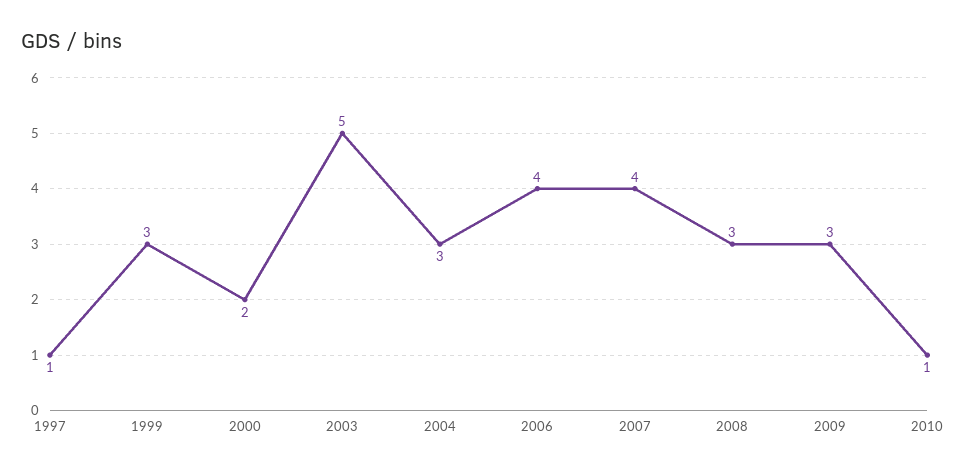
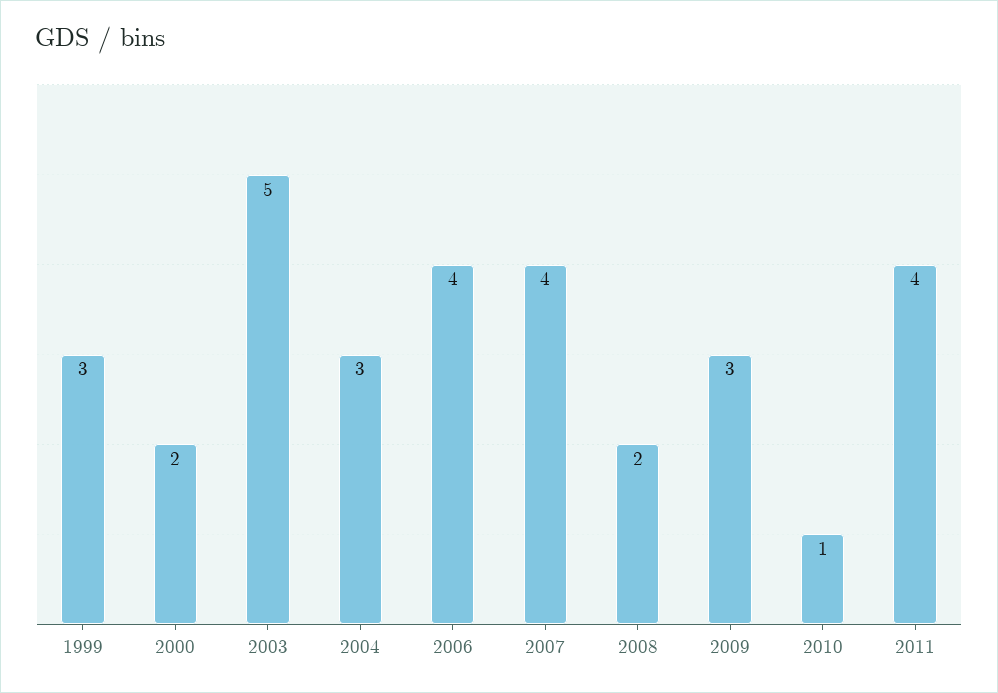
1997: 1 -> none
2008: 3 -> 2
2011: none -> 4

